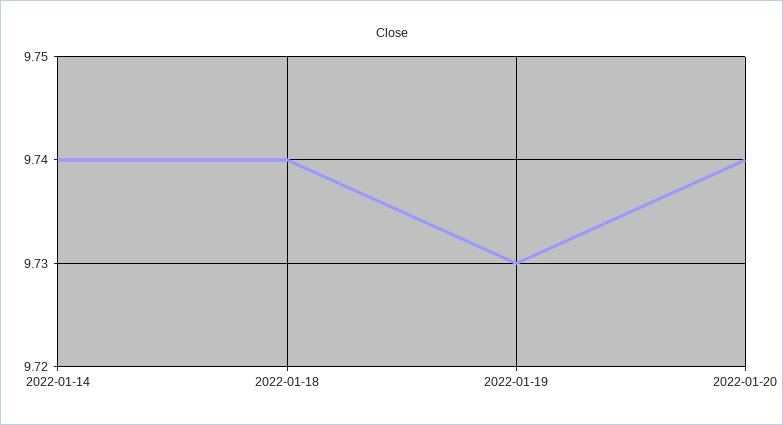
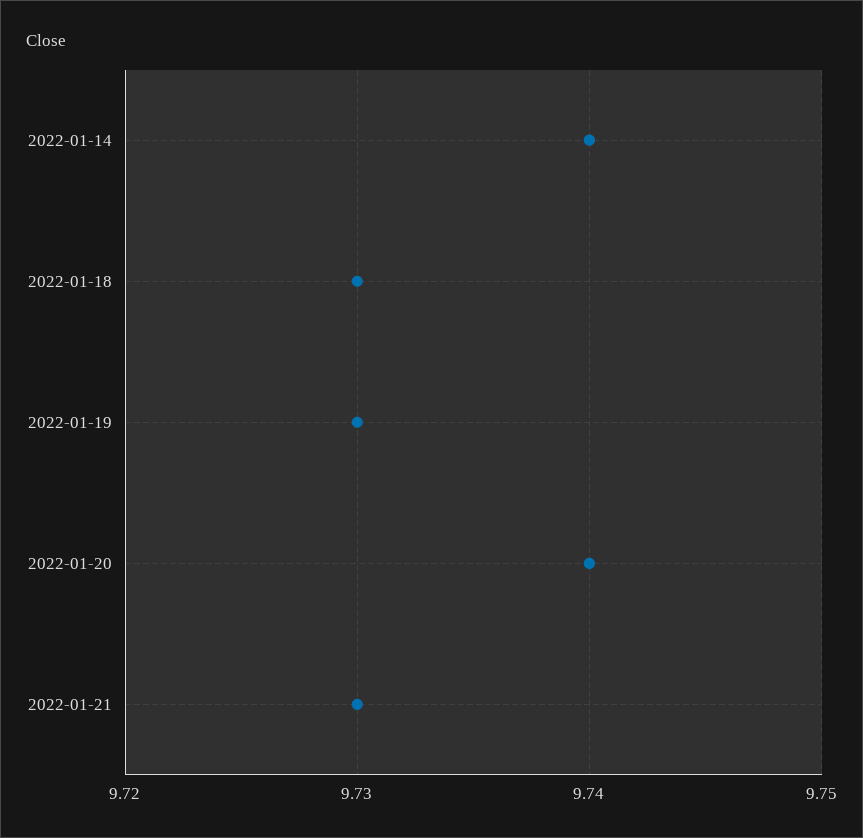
2022-01-18: 9.74 -> 9.73
2022-01-21: none -> 9.73

